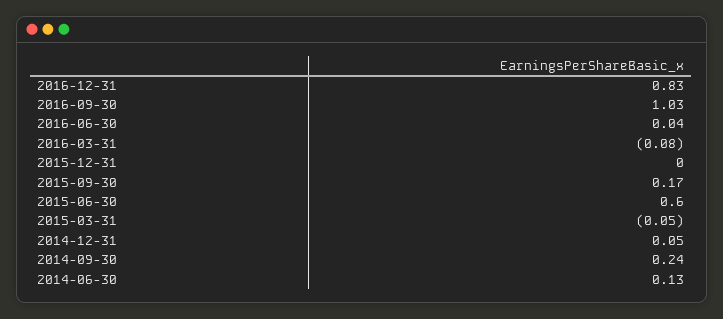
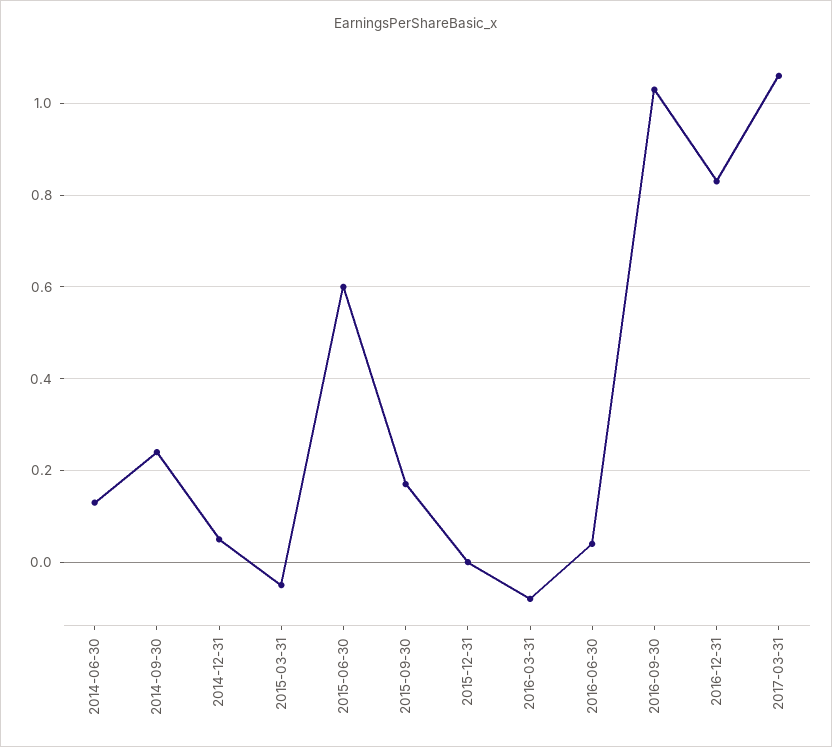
2017-03-31: none -> 1.05

